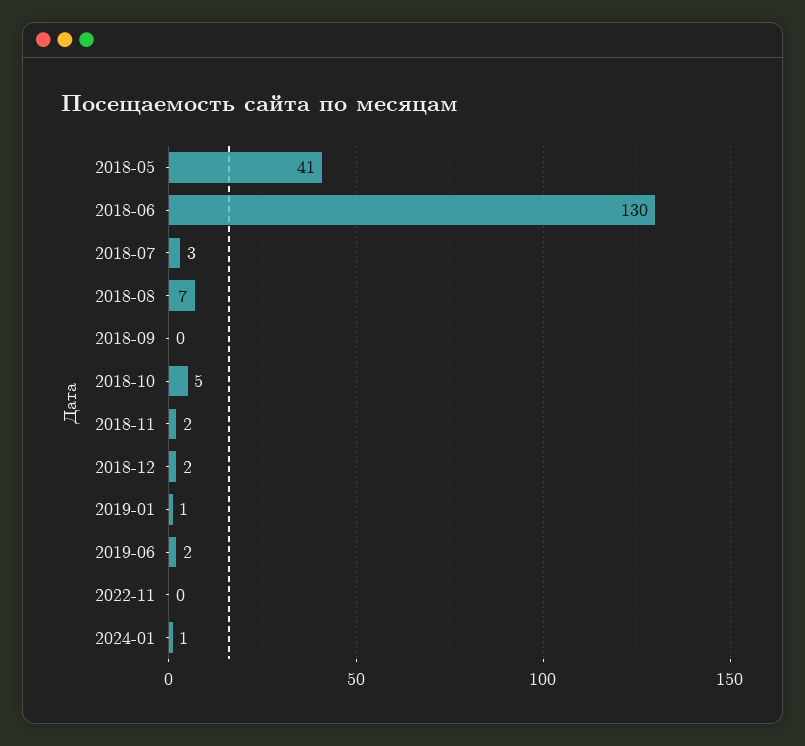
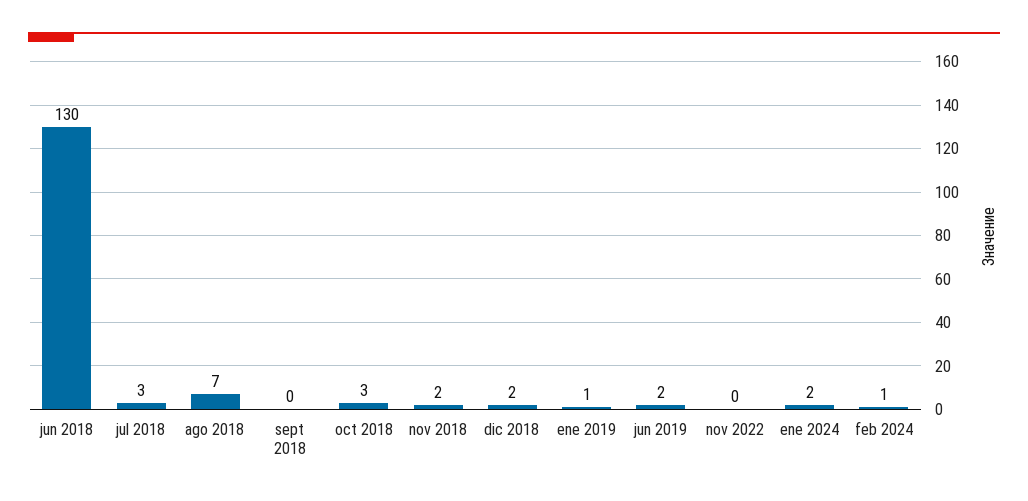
2018-05: 41 -> none
2018-10: 5 -> 3
2024-01: 1 -> 2
feb 2024: none -> 1

